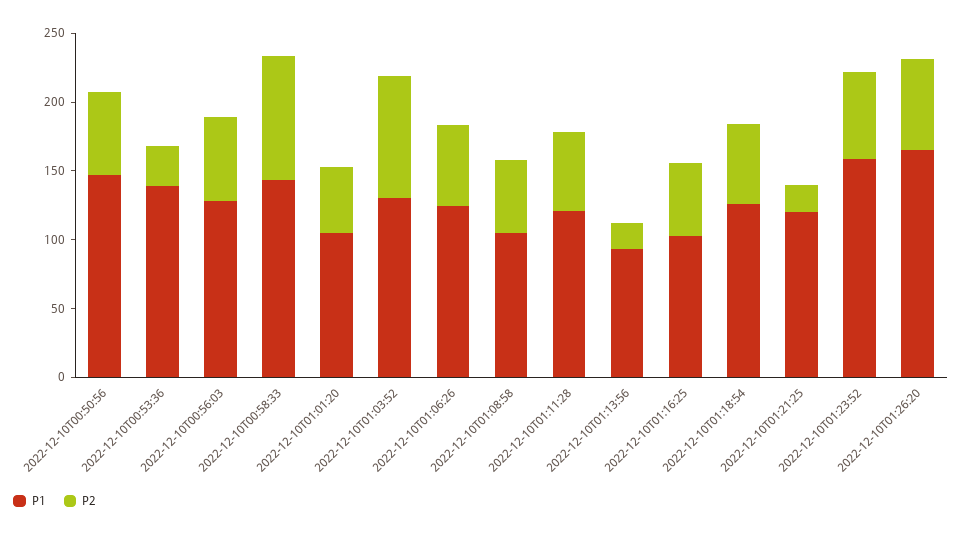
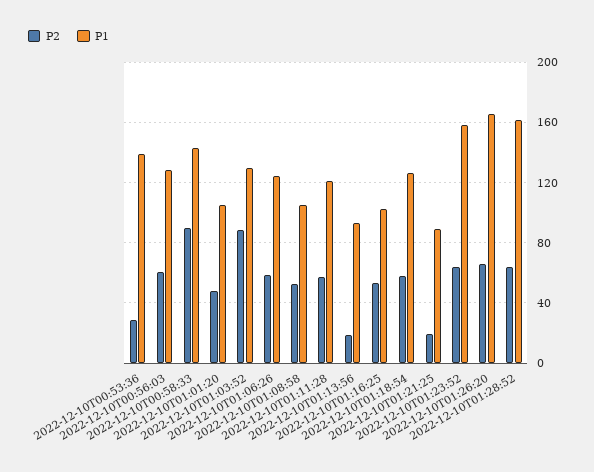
P1, 2022-12-10T00:50:56: 150 -> none
P2, 2022-12-10T00:50:56: 60 -> none
P1, 2022-12-10T01:21:25: 120 -> 90
P2, 2022-12-10T01:28:52: none -> 65
P1, 2022-12-10T01:28:52: none -> 160

